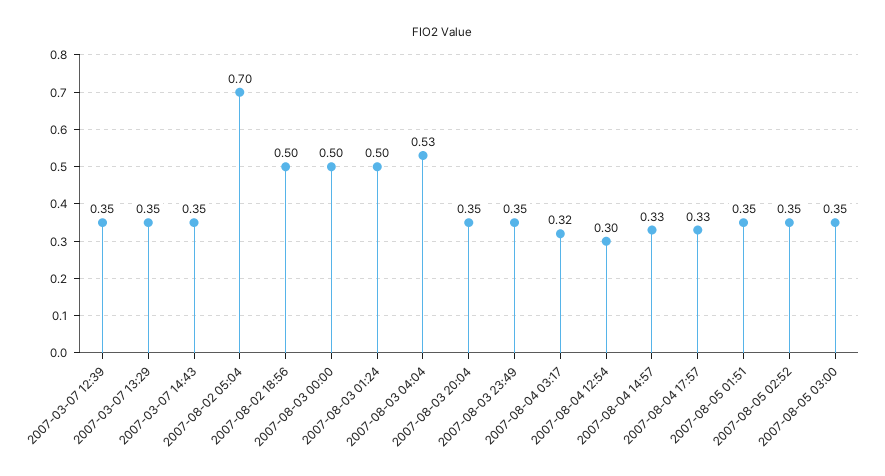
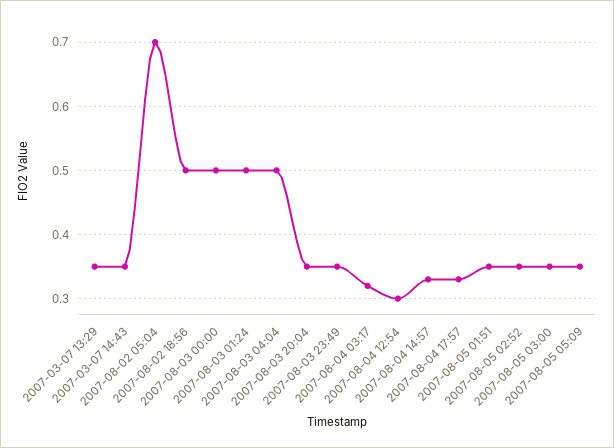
2007-03-07 12:39: 0.35 -> none
2007-08-03 04:04: 0.53 -> 0.5
2007-08-05 05:09: none -> 0.35

